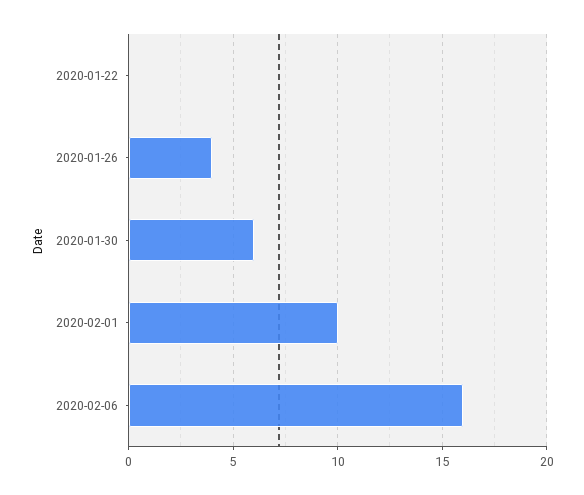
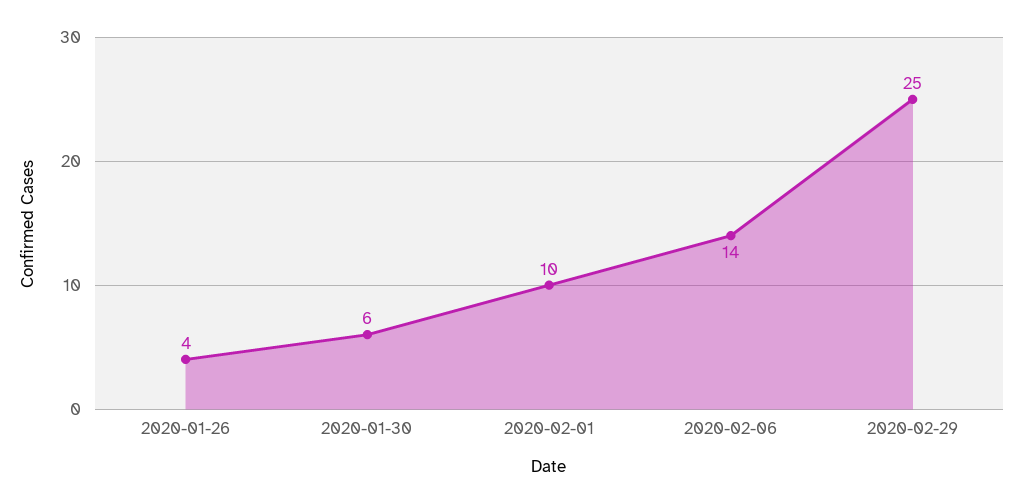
2020-01-22: 0 -> none
2020-02-06: 16 -> 14
2020-02-29: none -> 25

